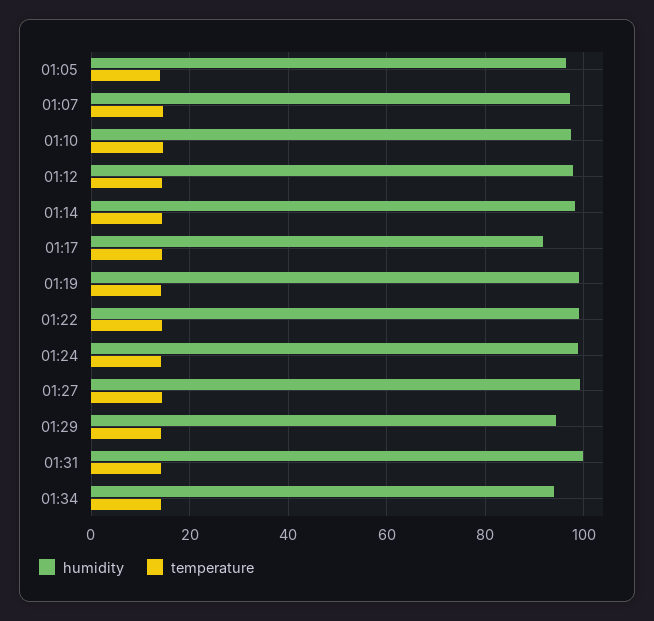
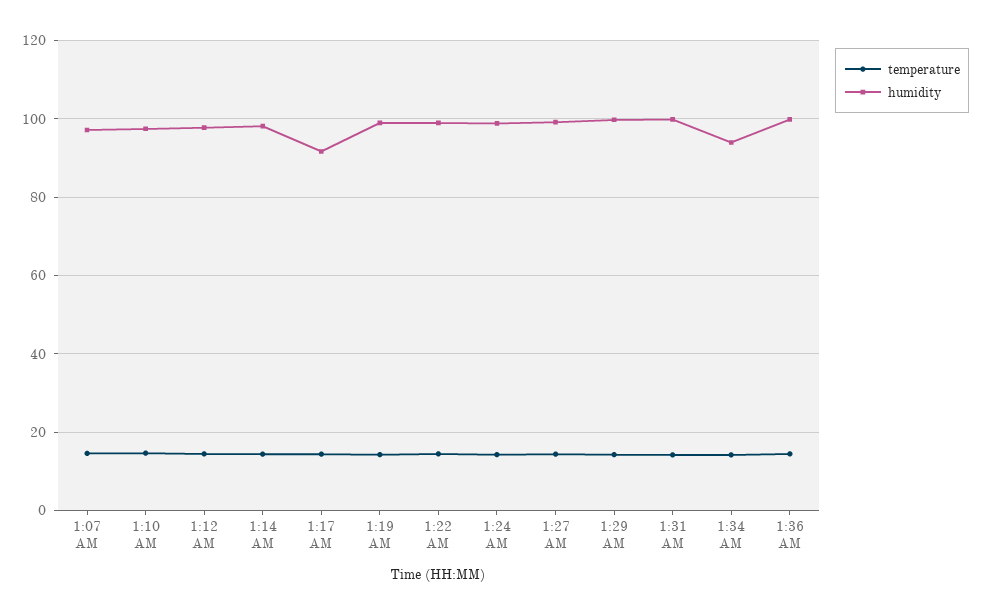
humidity, 01:05: 96 -> none
temperature, 01:05: 14 -> none
humidity, 01:29: 94 -> 100
temperature, 1:36 AM: none -> 14
humidity, 1:36 AM: none -> 100

